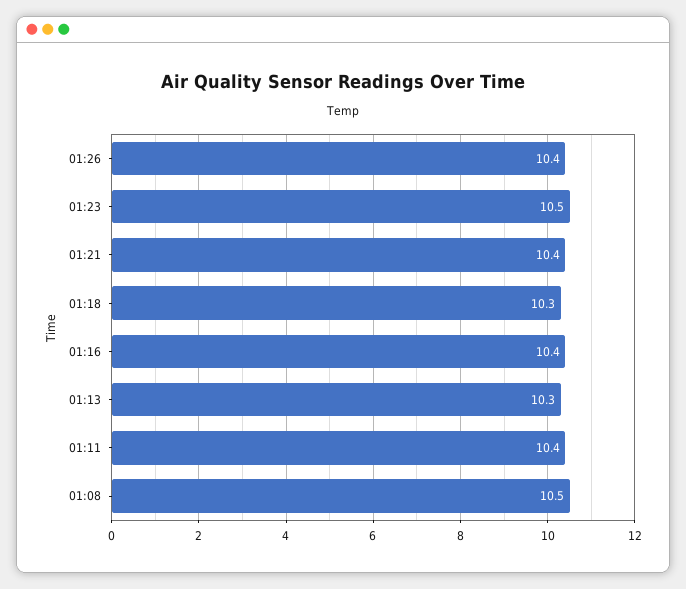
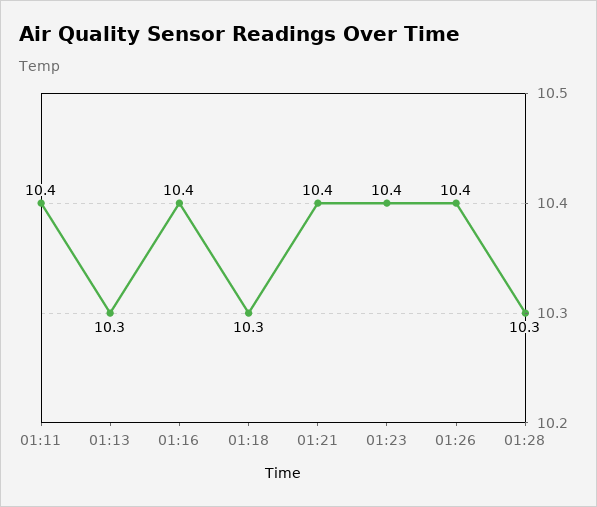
01:23: 10.5 -> 10.4
01:08: 10.5 -> none
01:28: none -> 10.3

